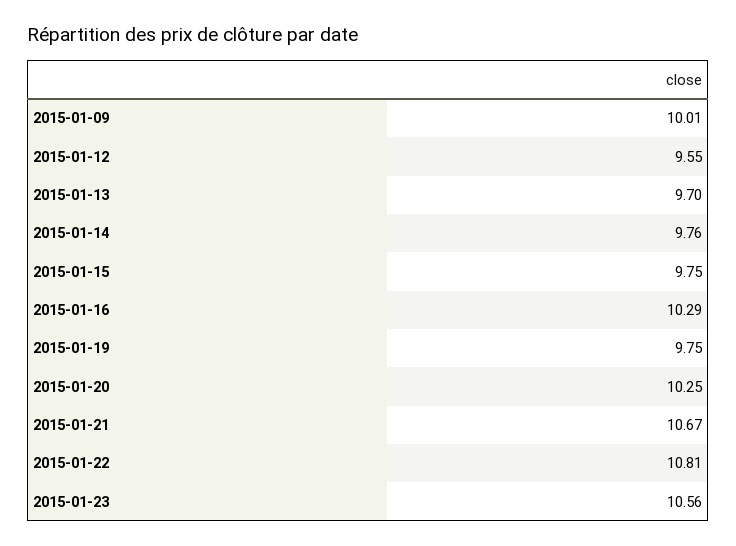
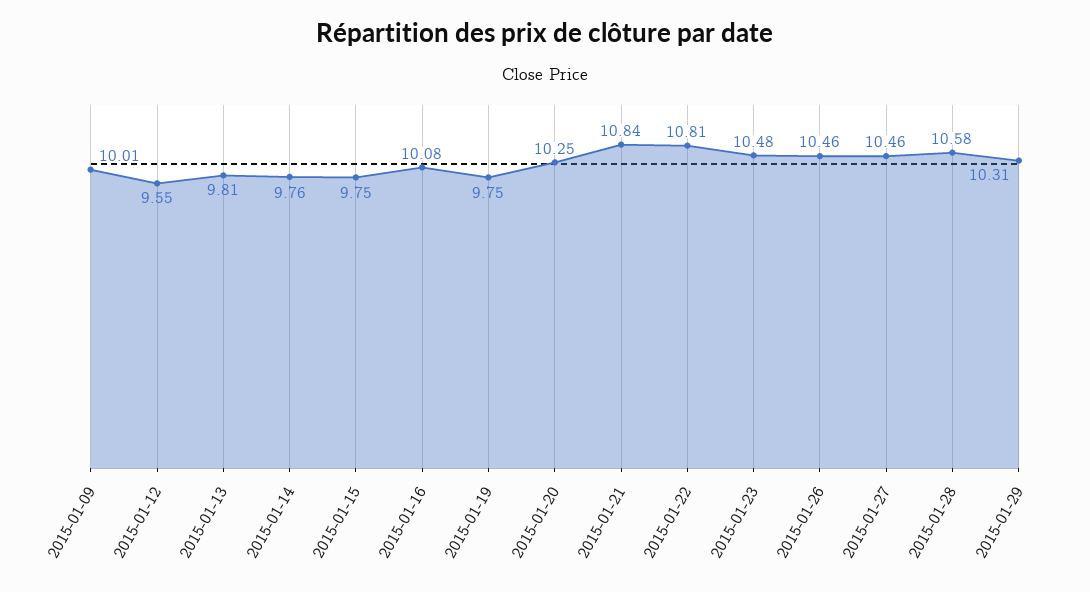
2015-01-13: 9.7 -> 9.81
2015-01-16: 10.29 -> 10.08
2015-01-21: 10.67 -> 10.84
2015-01-23: 10.56 -> 10.48
2015-01-26: none -> 10.46
2015-01-27: none -> 10.46
2015-01-28: none -> 10.58
2015-01-29: none -> 10.31

